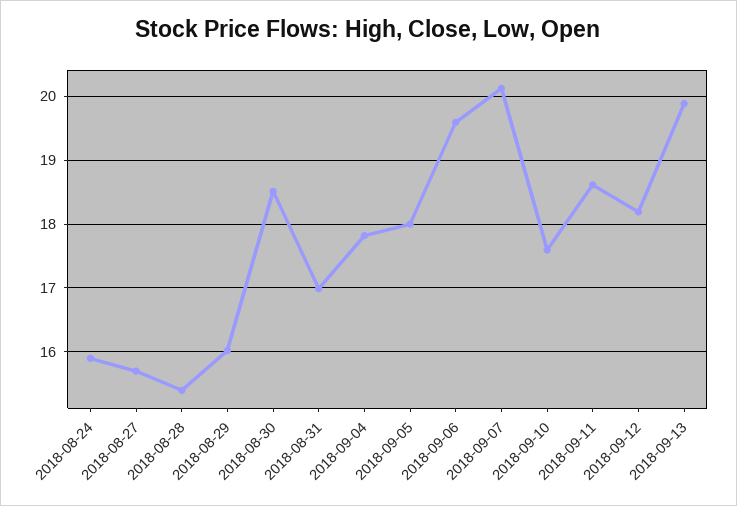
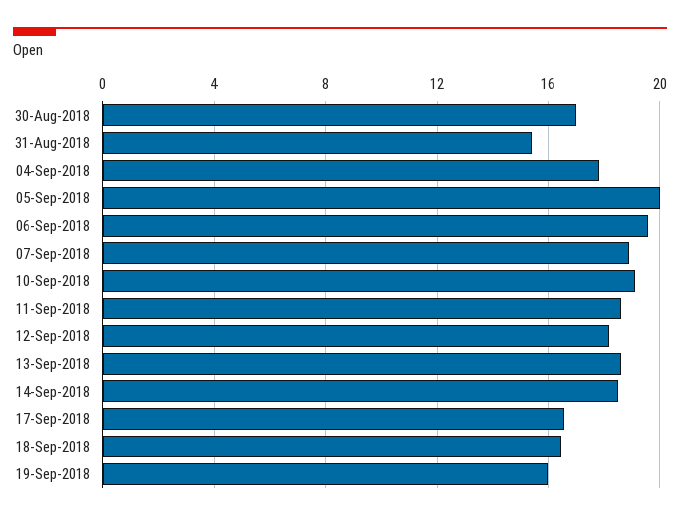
2018-08-24: 15.9 -> none
2018-08-27: 15.7 -> none
2018-08-28: 15.4 -> none
2018-08-29: 16 -> none
2018-08-30: 18.5 -> 17
2018-08-31: 17 -> 15.5
2018-09-05: 18 -> 20
2018-09-07: 20.1 -> 19
2018-09-10: 17.6 -> 19
2018-09-13: 19.9 -> 18.5
14-Sep-2018: none -> 18.5
17-Sep-2018: none -> 16.5
18-Sep-2018: none -> 16.5
19-Sep-2018: none -> 16

